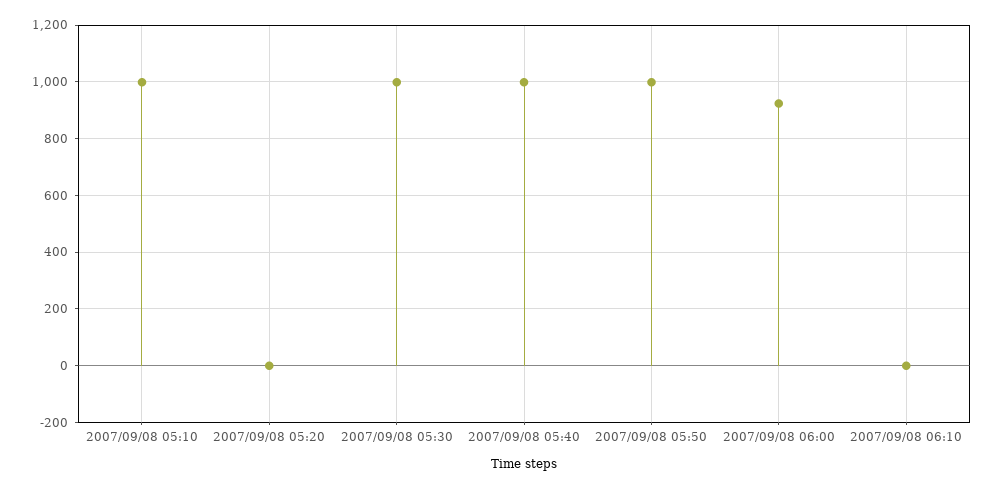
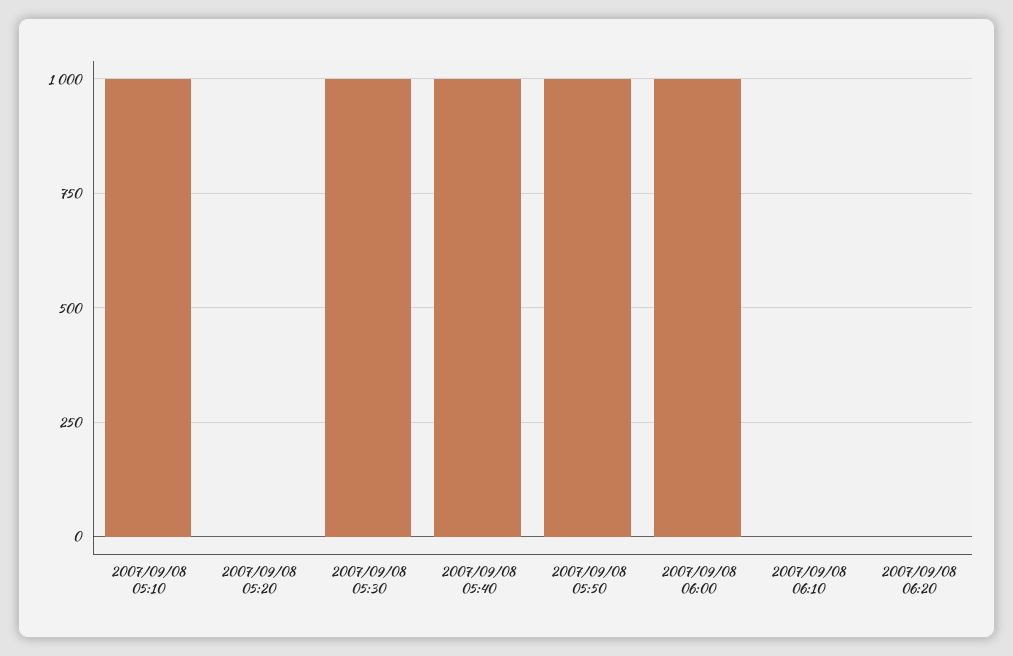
2007/09/08 06:00: 925 -> 1000
2007/09/08 06:20: none -> 0

